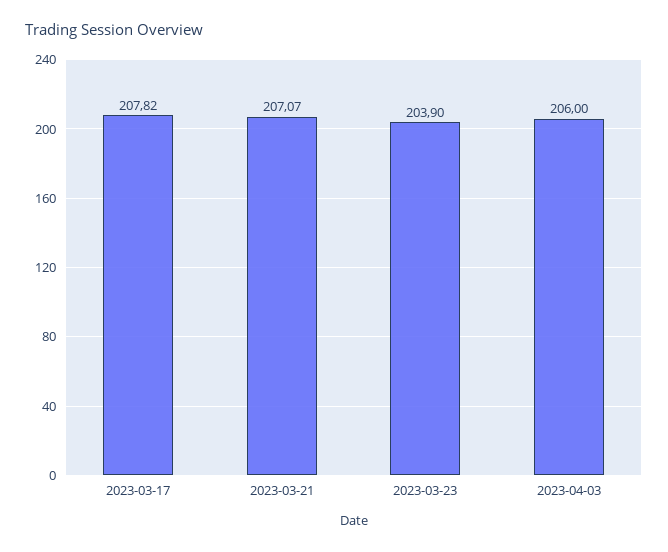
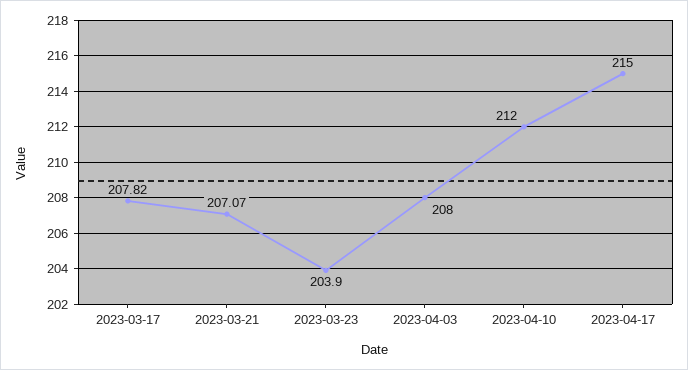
2023-04-03: 206 -> 208
2023-04-10: none -> 212
2023-04-17: none -> 215

